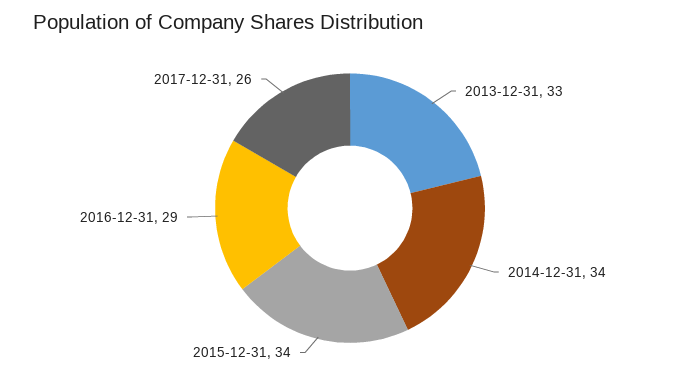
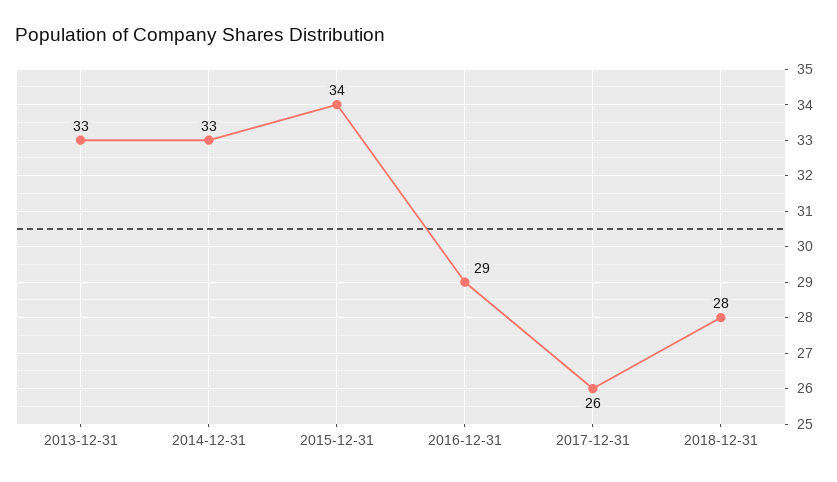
2014-12-31: 34 -> 33
2018-12-31: none -> 28

